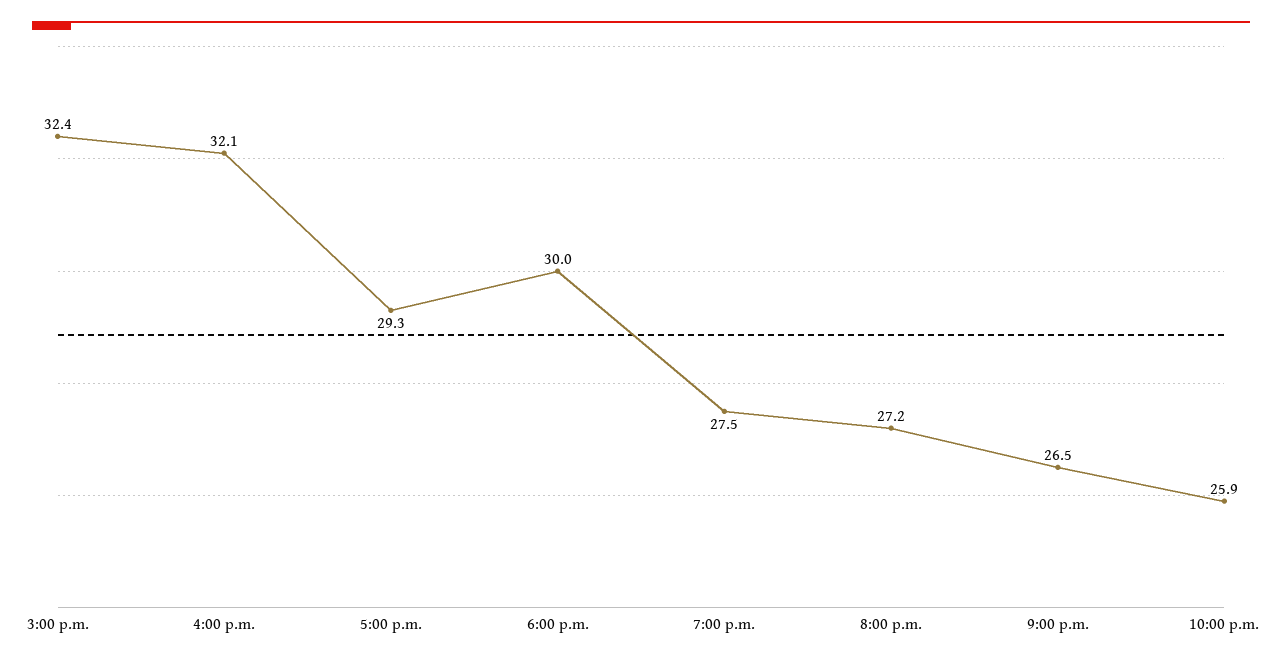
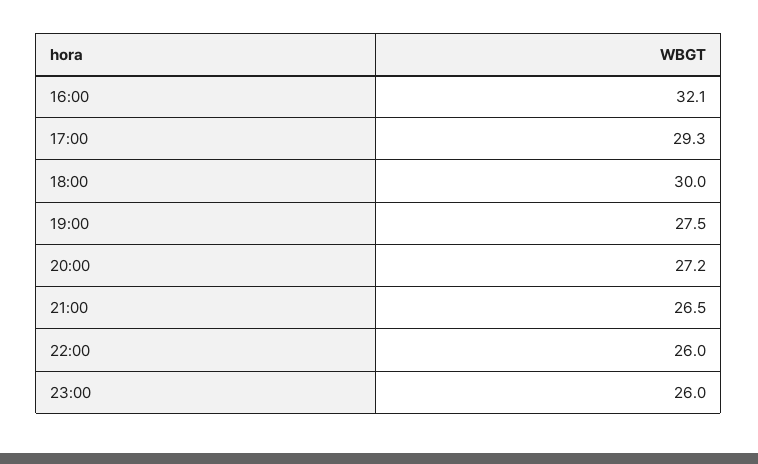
3:00 p.m.: 32.4 -> none
10:00 p.m.: 25.9 -> 26
23:00: none -> 26

